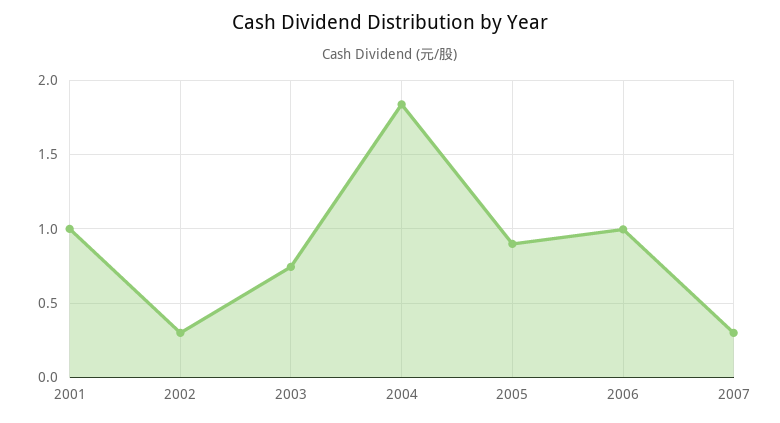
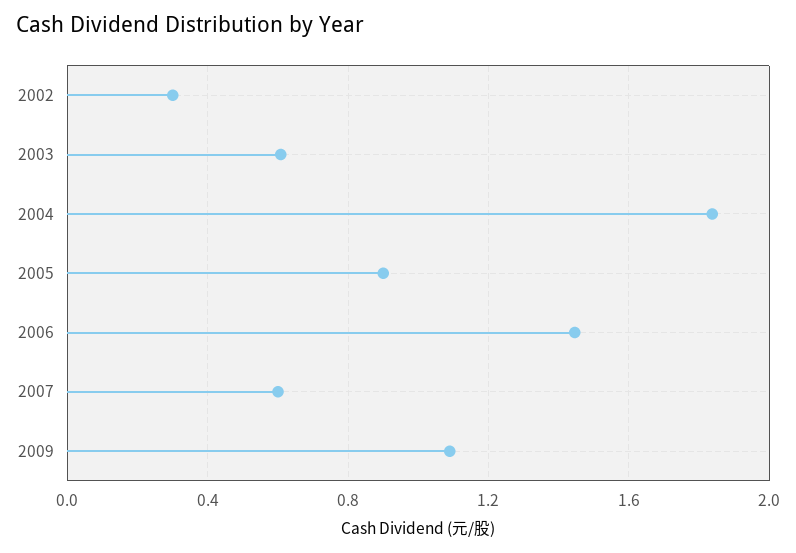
2001: 1 -> none
2003: 0.75 -> 0.6
2006: 1 -> 1.45
2007: 0.3 -> 0.6
2009: none -> 1.1

